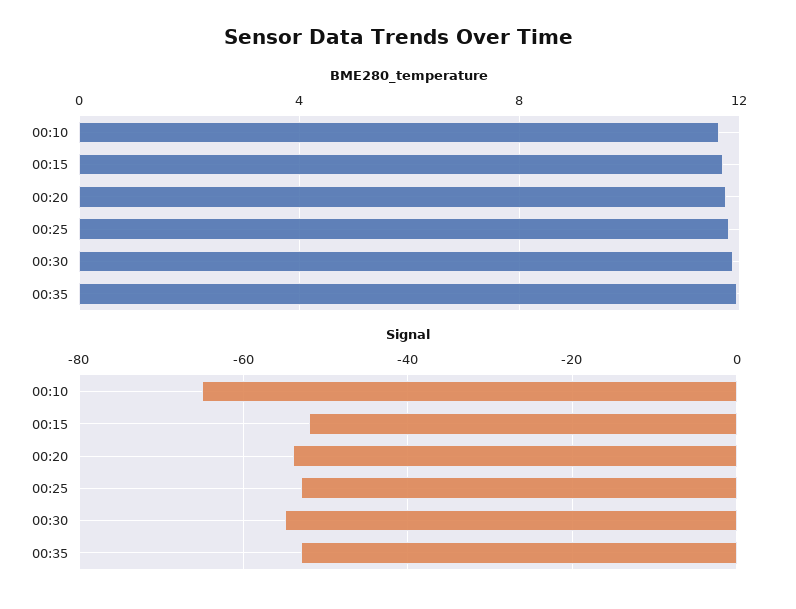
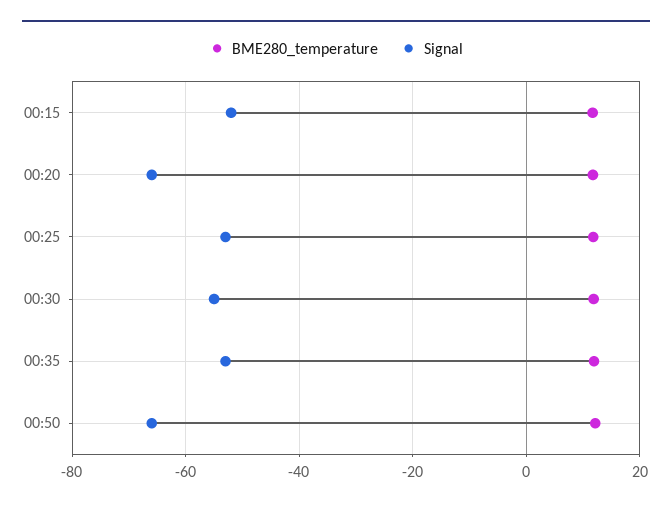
BME280_temperature, 00:10: 11.5 -> none
Signal, 00:10: -65 -> none
Signal, 00:20: -55 -> -66
BME280_temperature, 00:50: none -> 12
Signal, 00:50: none -> -66

